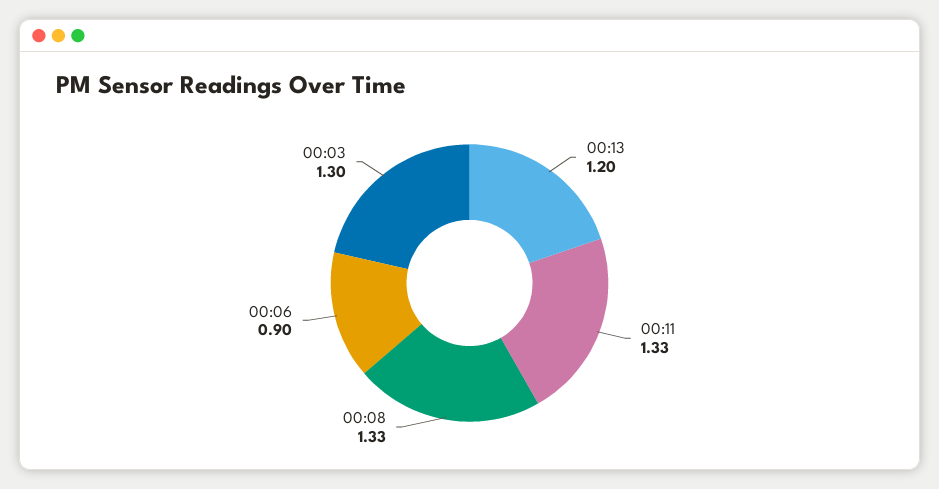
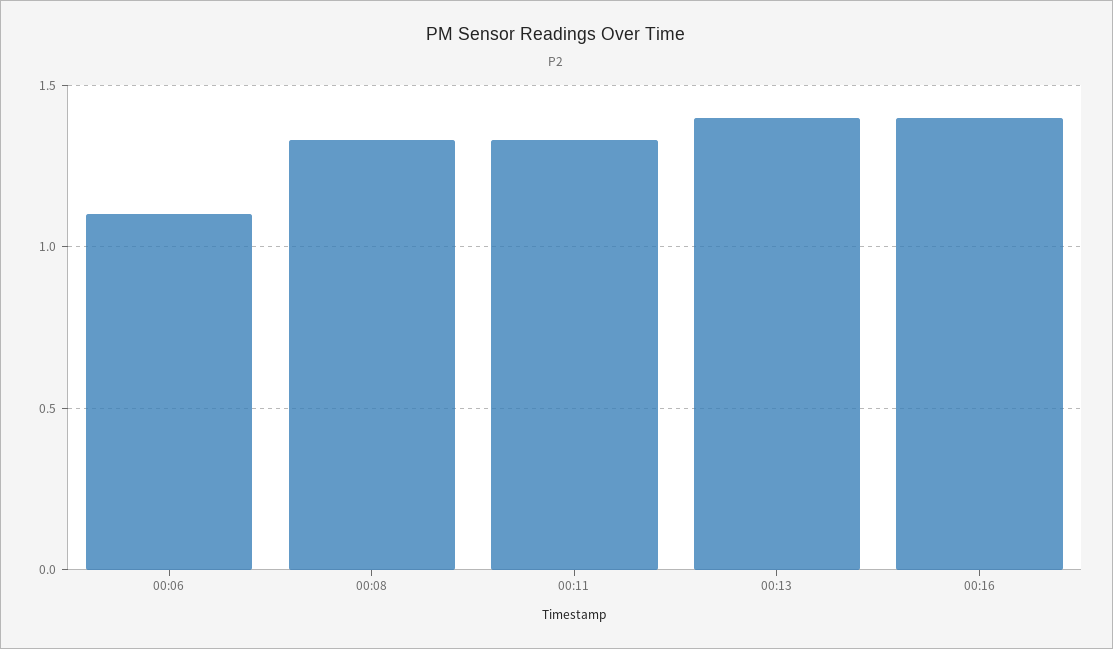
00:13: 1.2 -> 1.4
00:06: 0.9 -> 1.1
00:03: 1.3 -> none
00:16: none -> 1.4

